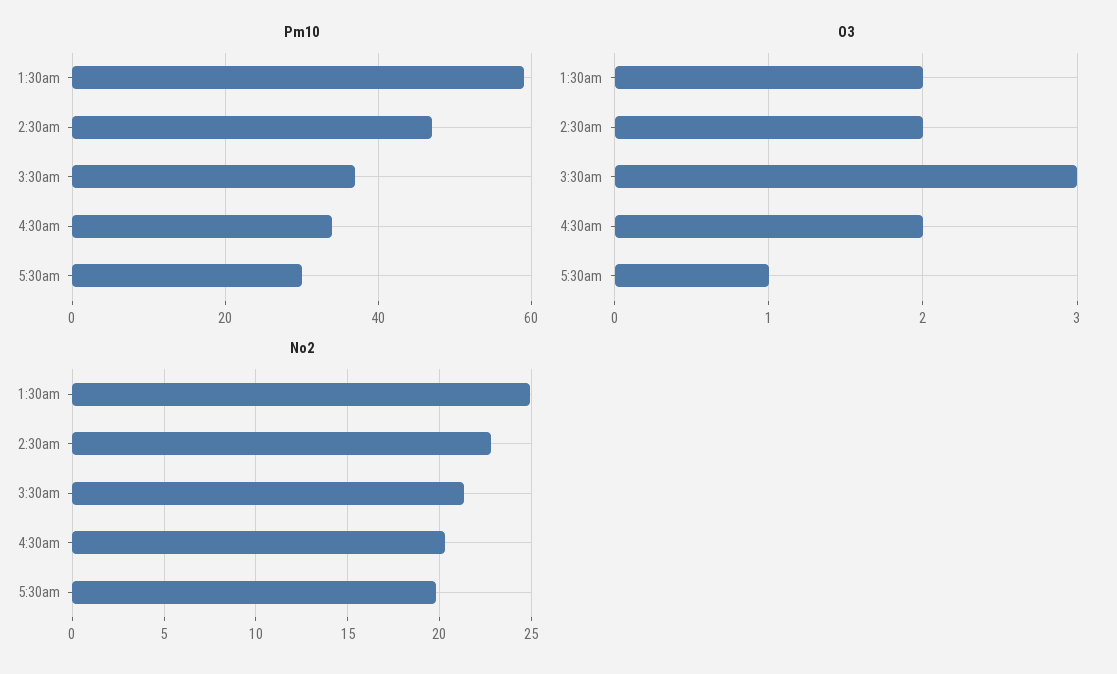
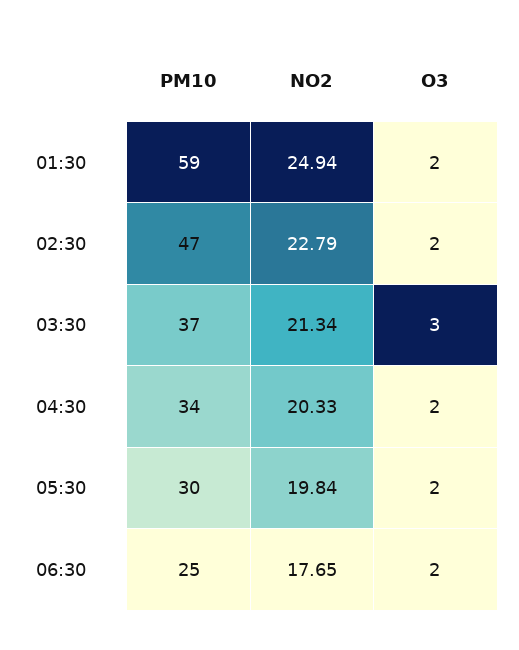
O3, 5:30am: 1 -> 2
Pm10, 06:30: none -> 25
No2, 06:30: none -> 17.65
O3, 06:30: none -> 2

